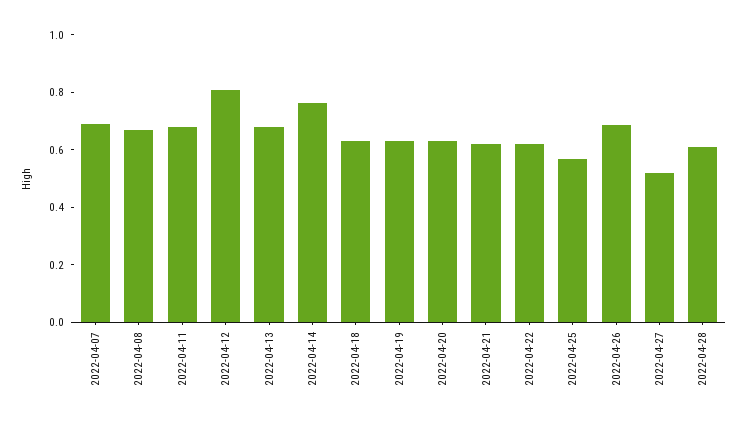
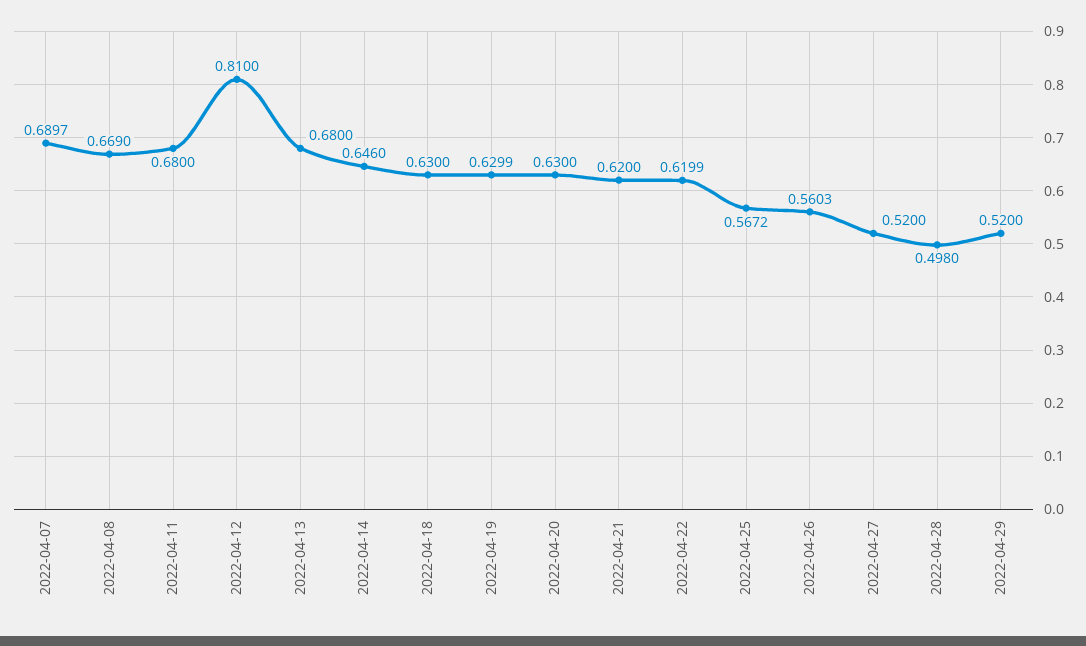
2022-04-14: 0.75 -> 0.646
2022-04-26: 0.7 -> 0.5603
2022-04-28: 0.6 -> 0.498
2022-04-29: none -> 0.52

